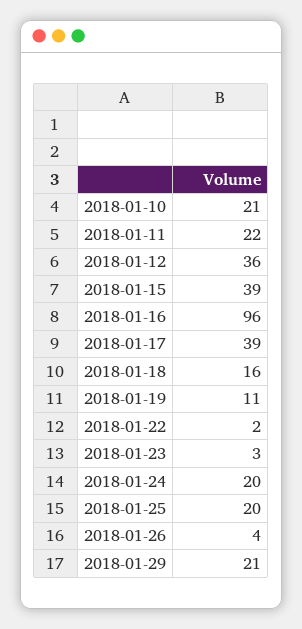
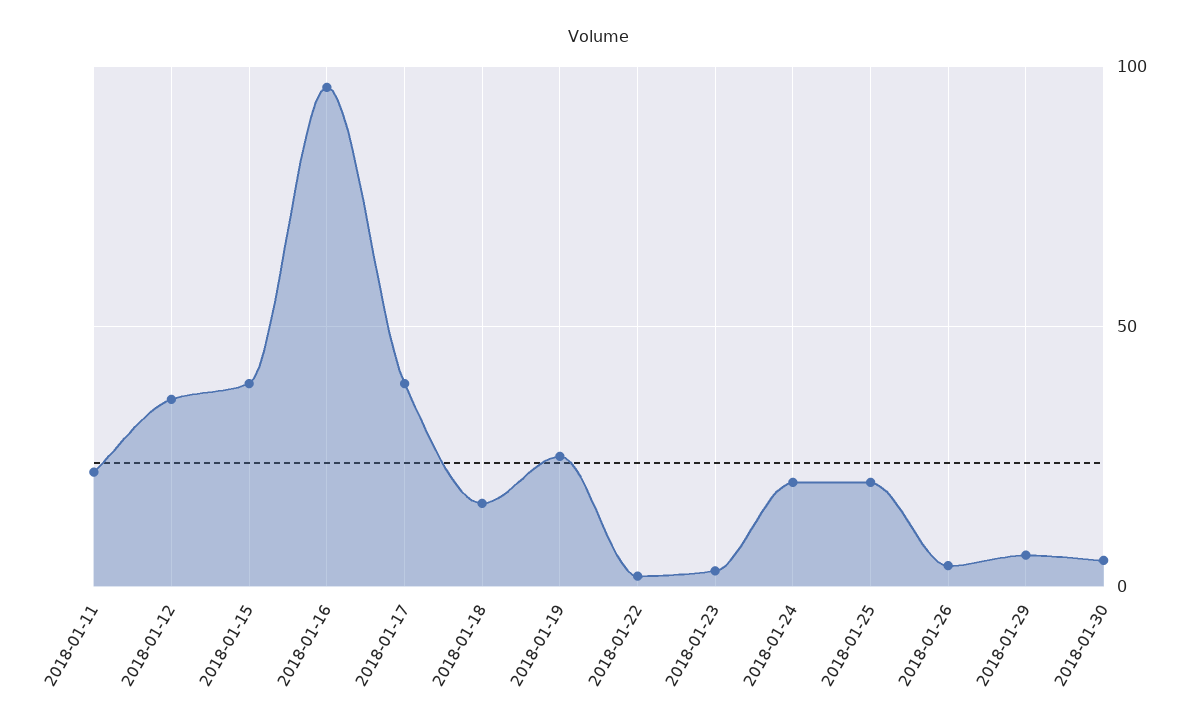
2018-01-10: 21 -> none
2018-01-19: 11 -> 25
2018-01-29: 21 -> 5
2018-01-30: none -> 5

